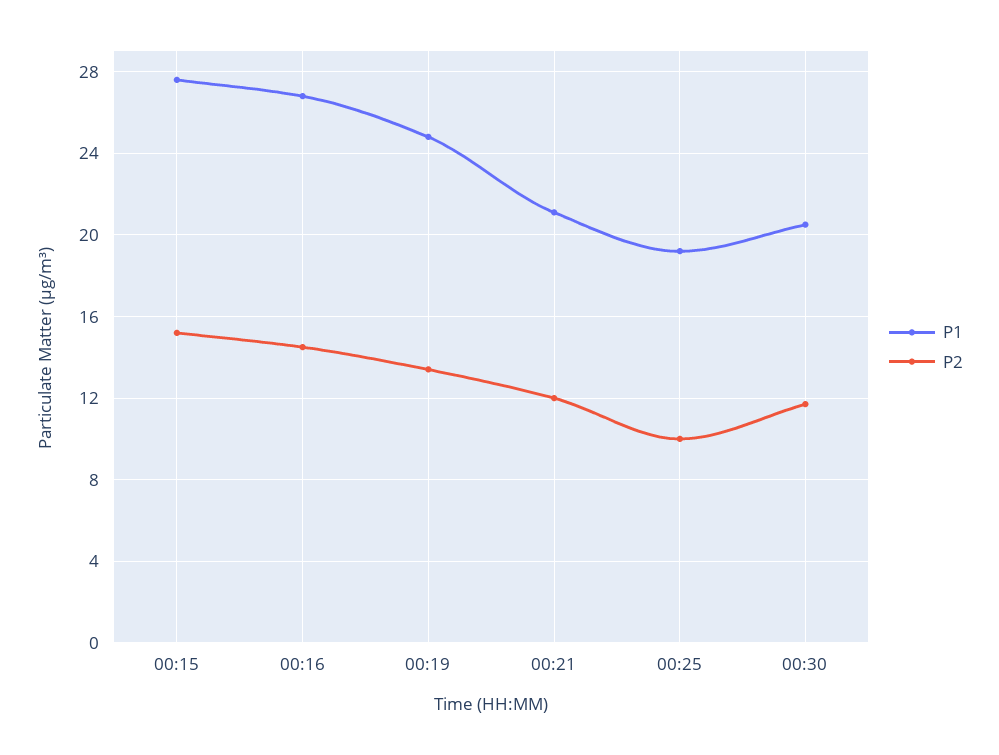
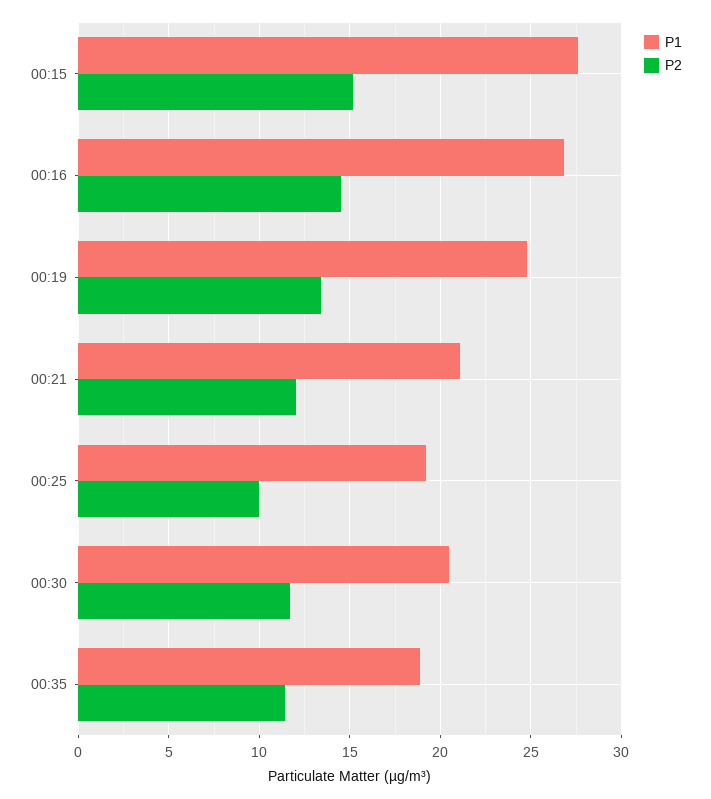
P1, 00:35: none -> 19
P2, 00:35: none -> 11.5

